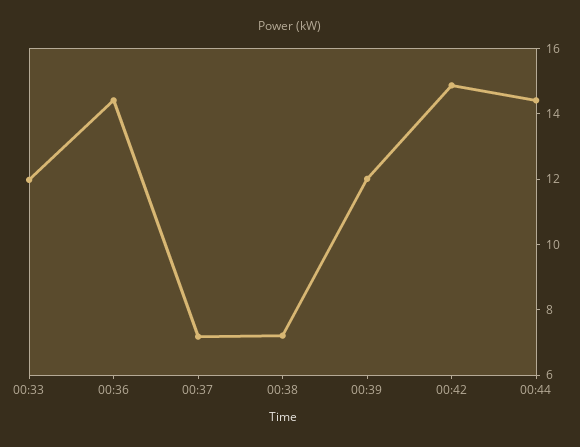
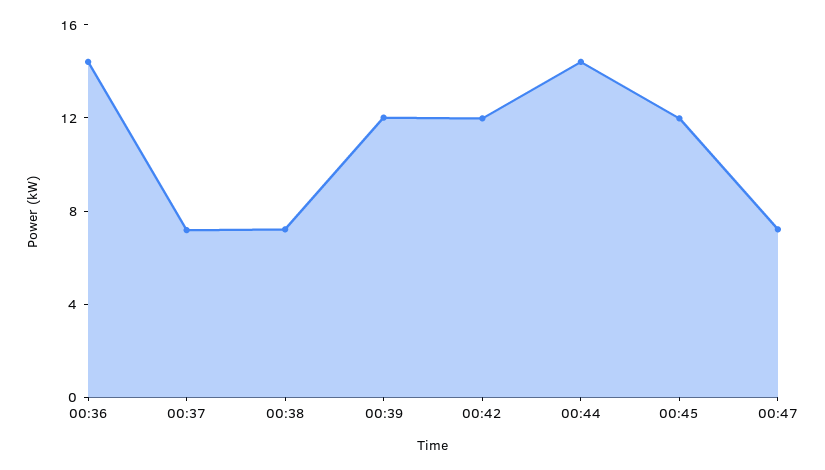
00:33: 12 -> none
00:42: 15 -> 12
00:45: none -> 12
00:47: none -> 7

